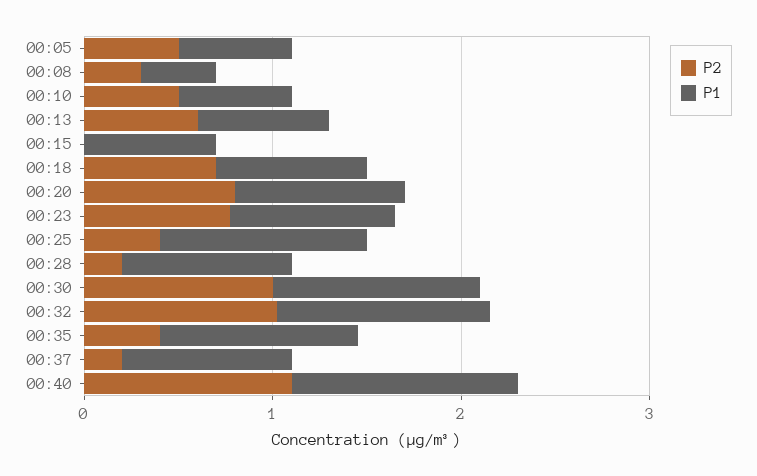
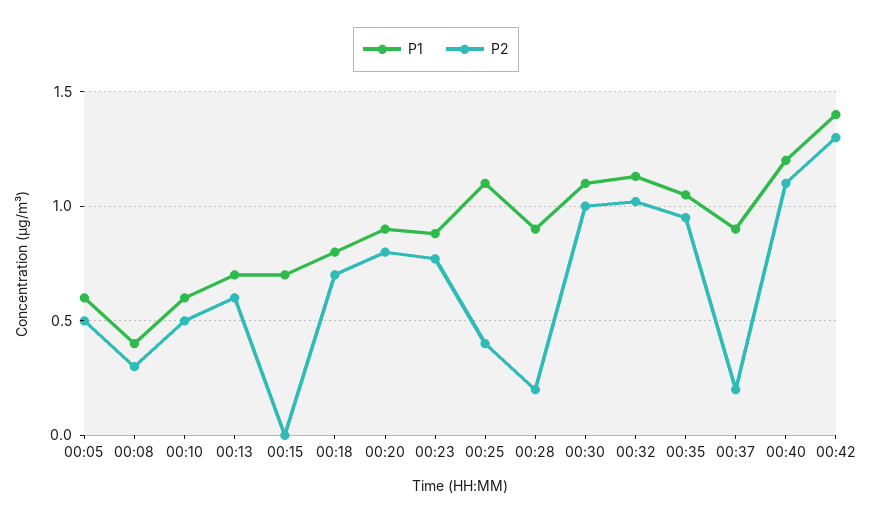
P2, 00:35: 0.4 -> 0.95
P1, 00:42: none -> 1.4
P2, 00:42: none -> 1.3

